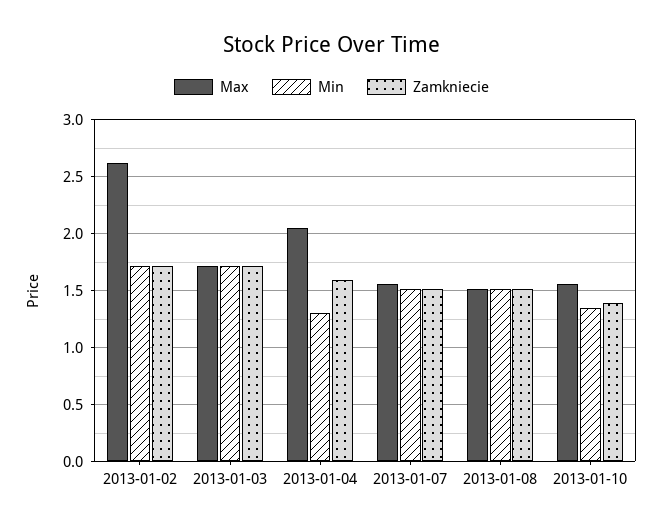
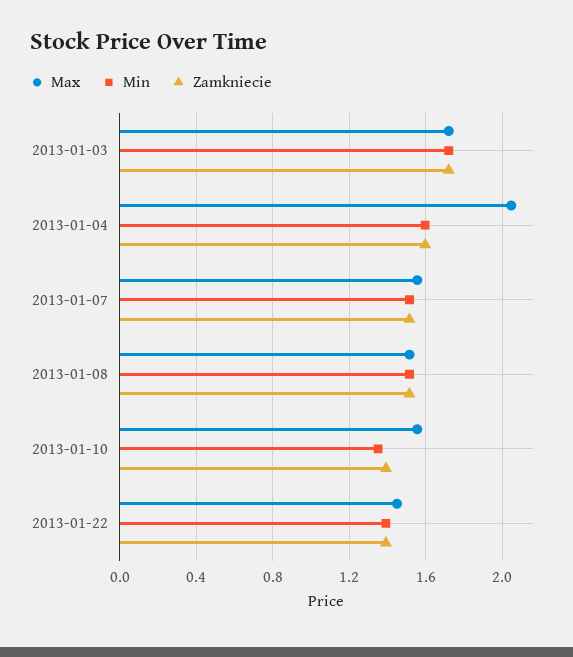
Max, 2013-01-02: 2.6 -> none
Min, 2013-01-02: 1.7 -> none
Zamkniecie, 2013-01-02: 1.7 -> none
Min, 2013-01-04: 1.3 -> 1.6
Max, 2013-01-22: none -> 1.45
Min, 2013-01-22: none -> 1.4
Zamkniecie, 2013-01-22: none -> 1.4

